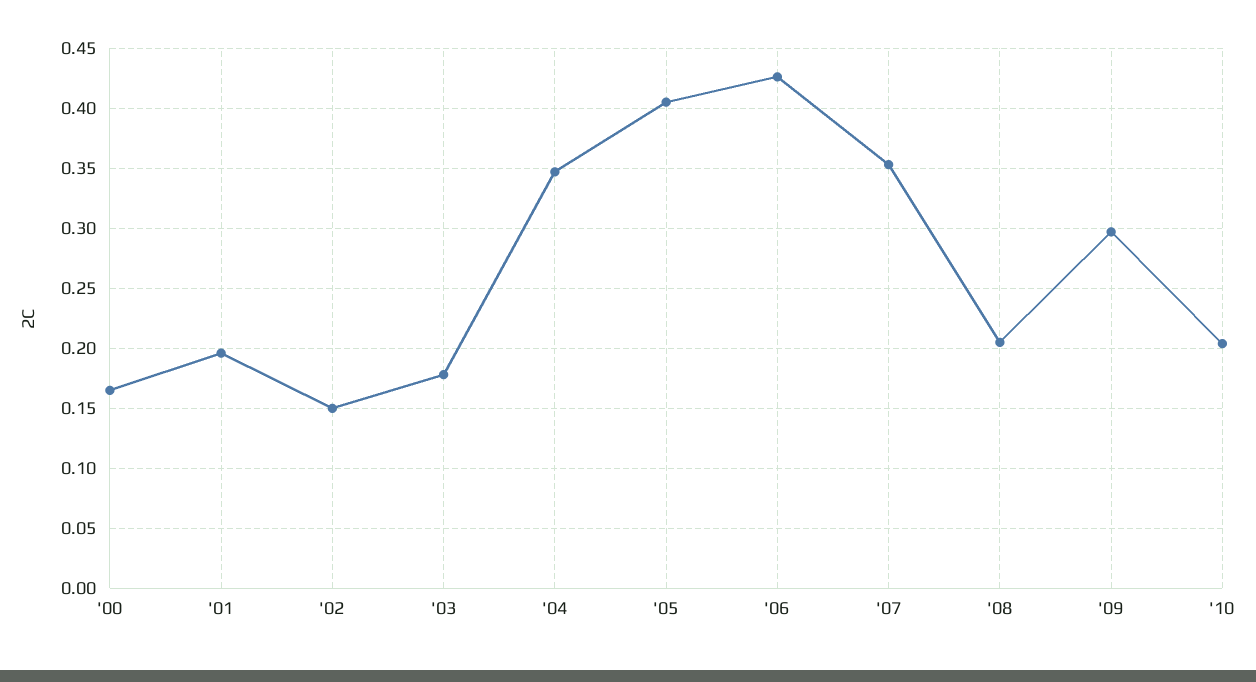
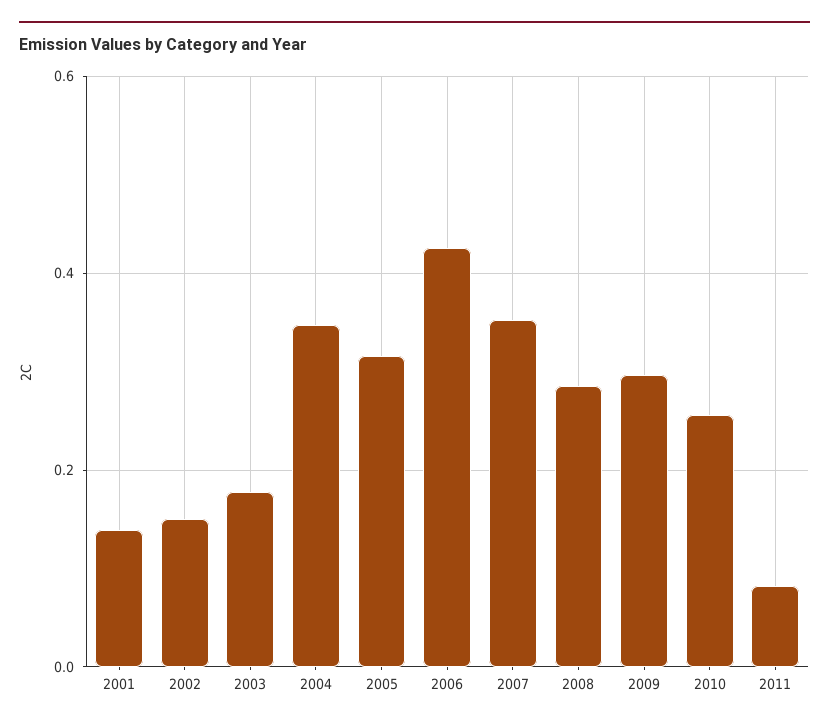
'00: 0.165 -> none
'01: 0.195 -> 0.14
'05: 0.405 -> 0.32
'08: 0.205 -> 0.28
'10: 0.205 -> 0.26
2011: none -> 0.08

